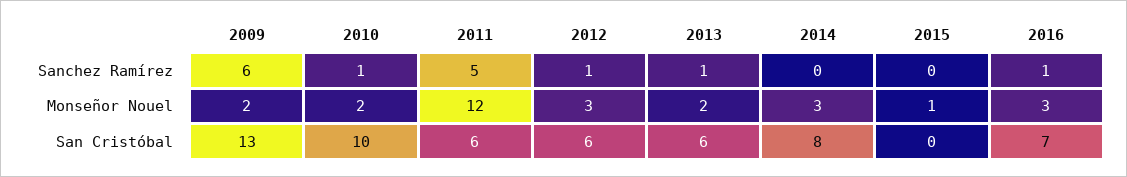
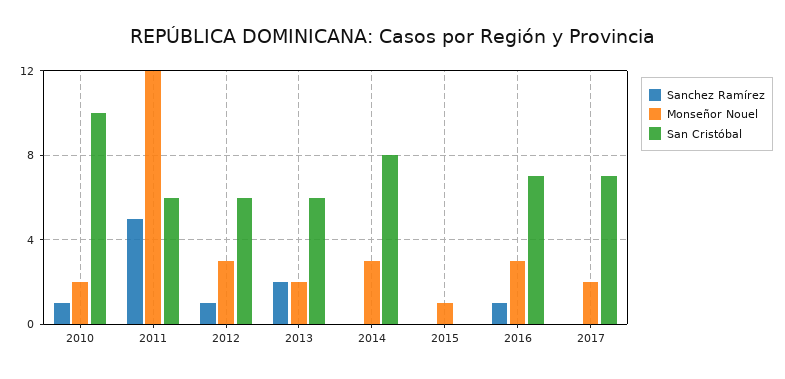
Sanchez Ramírez, 2009: 6 -> none
Sanchez Ramírez, 2013: 1 -> 2
Monseñor Nouel, 2009: 2 -> none
San Cristóbal, 2009: 13 -> none
Sanchez Ramírez, 2017: none -> 0
Monseñor Nouel, 2017: none -> 2
San Cristóbal, 2017: none -> 7

